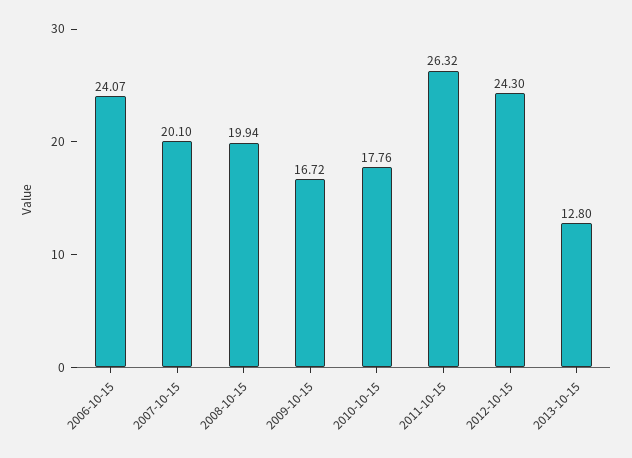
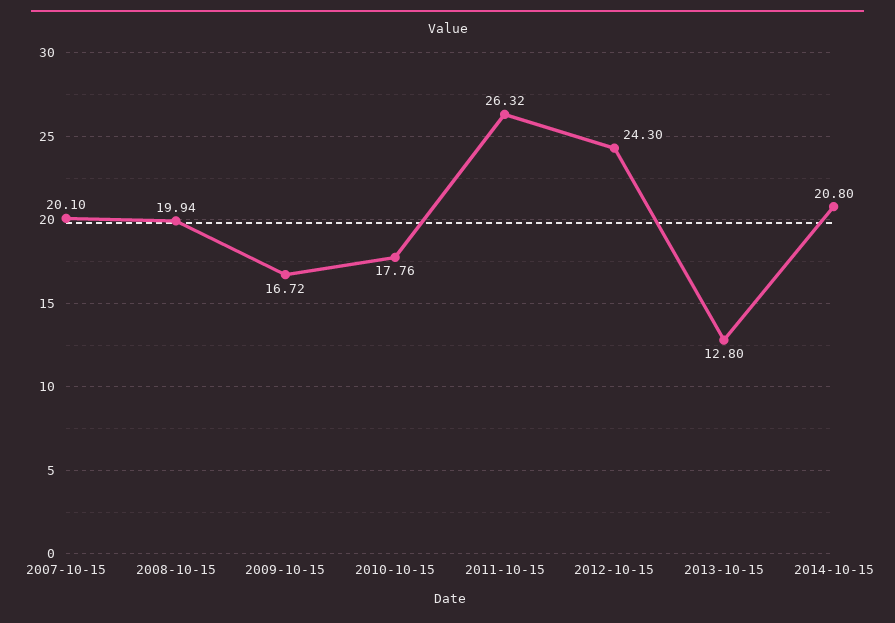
2006-10-15: 24.07 -> none
2014-10-15: none -> 20.8

